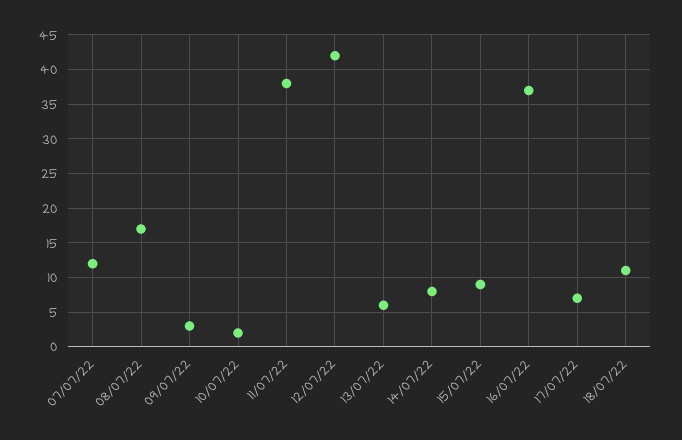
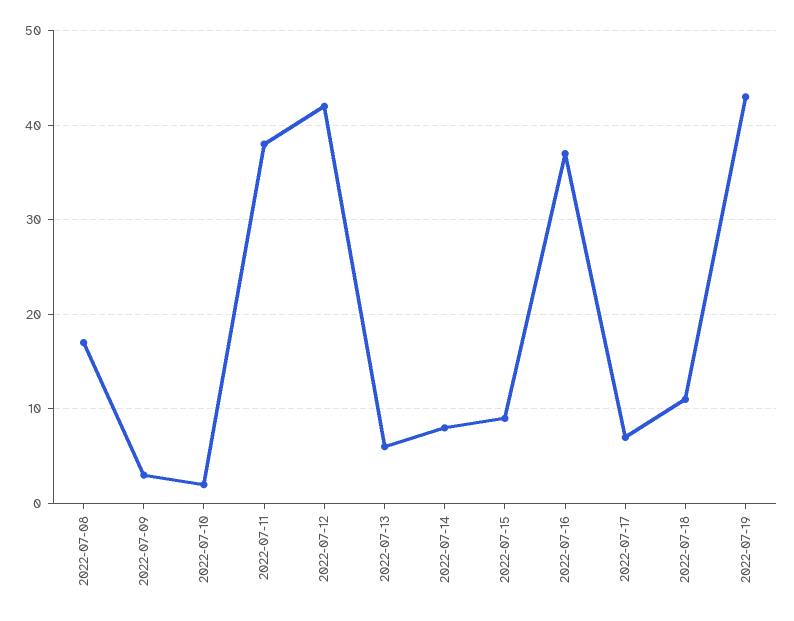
07/07/22: 12 -> none
2022-07-19: none -> 43

